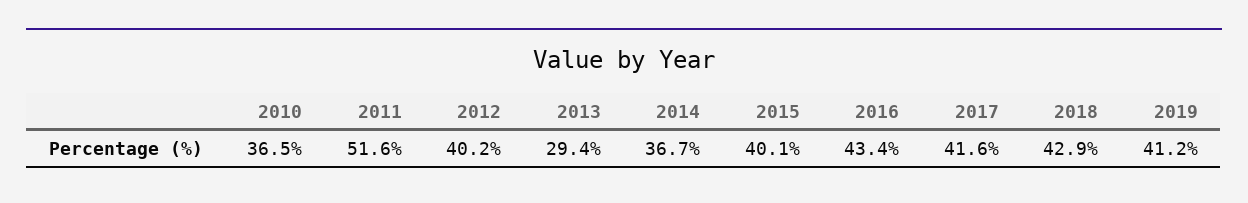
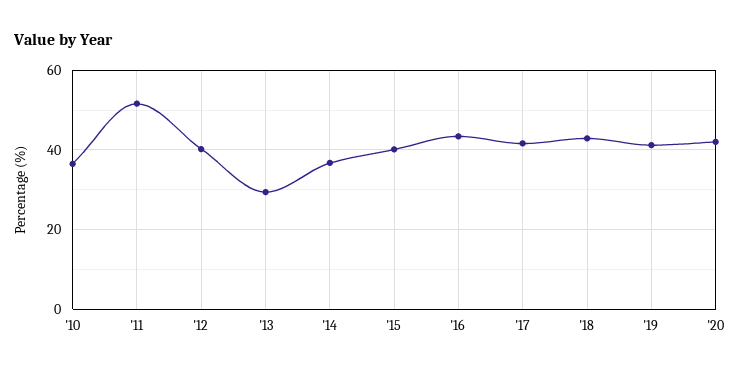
'20: none -> 42

